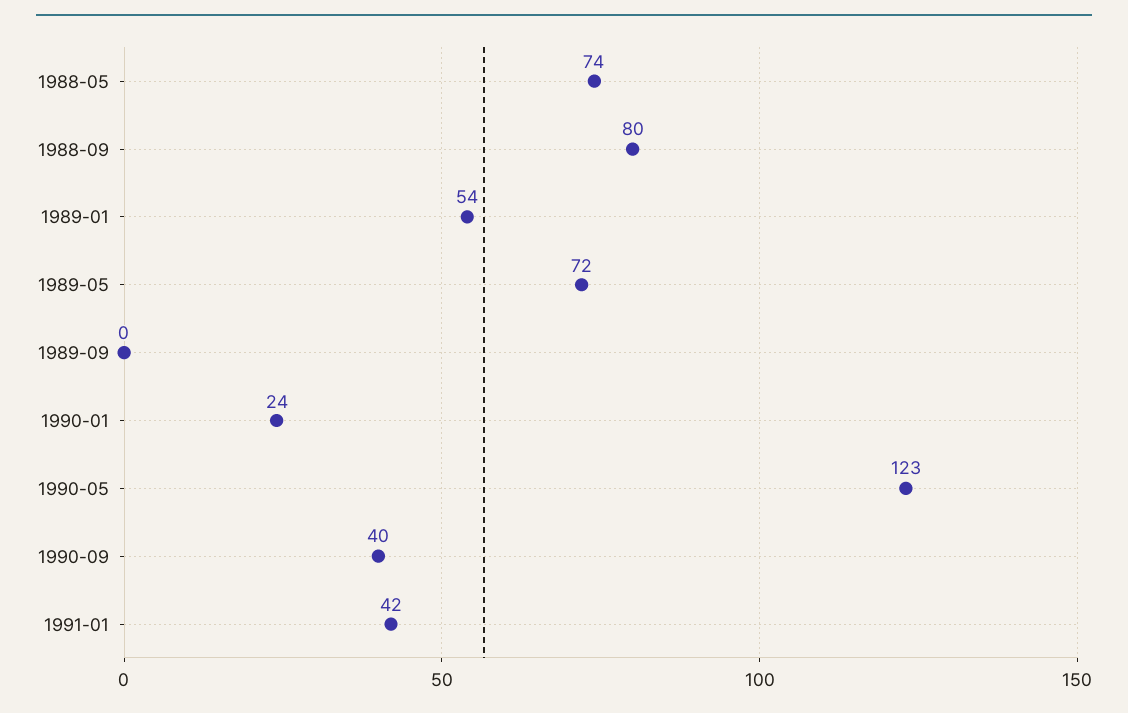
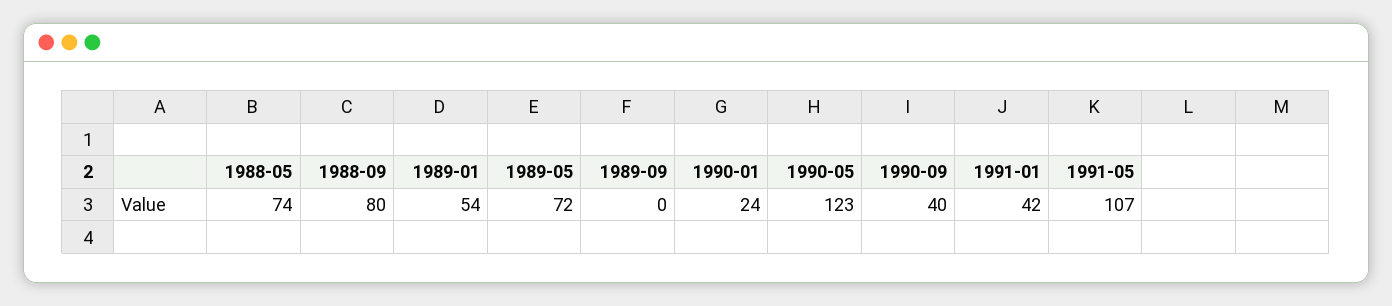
1991-05: none -> 107

